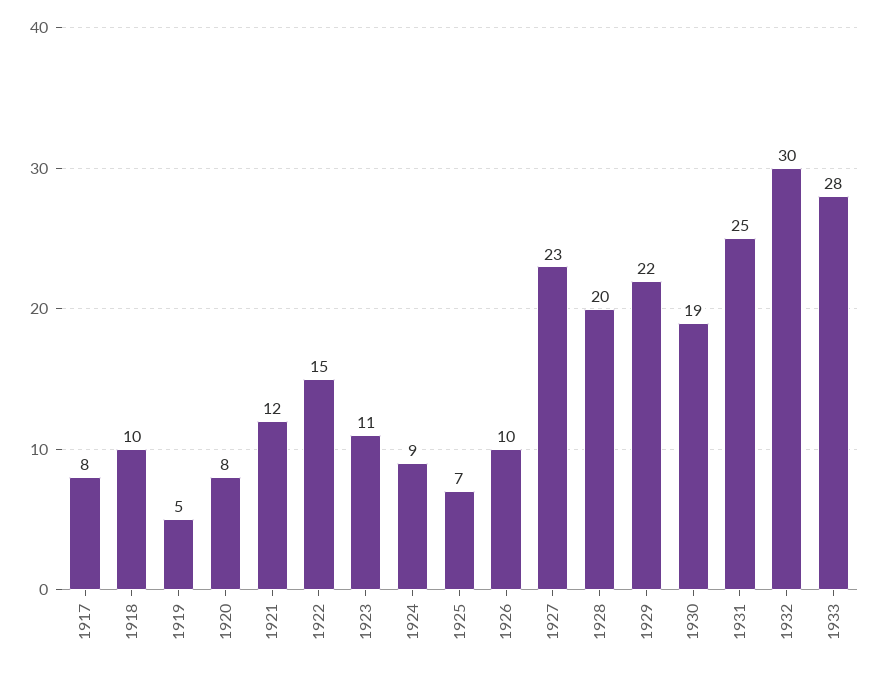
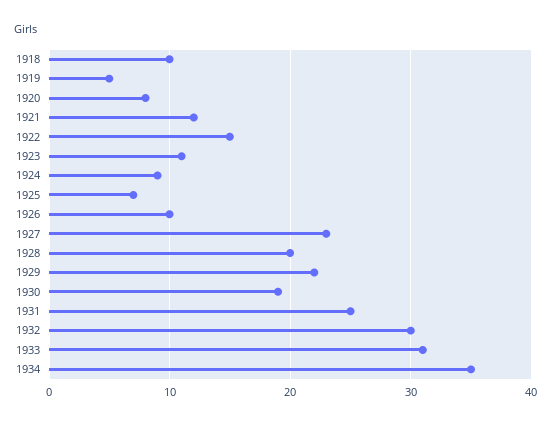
1917: 8 -> none
1933: 28 -> 31
1934: none -> 35

